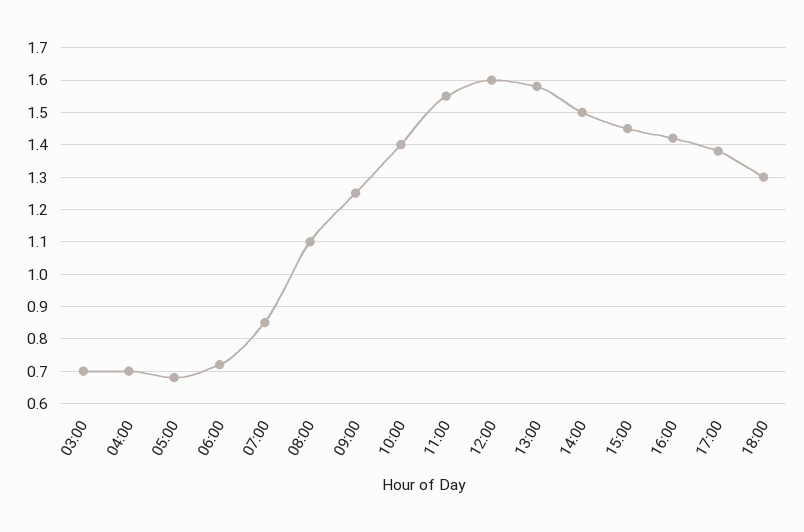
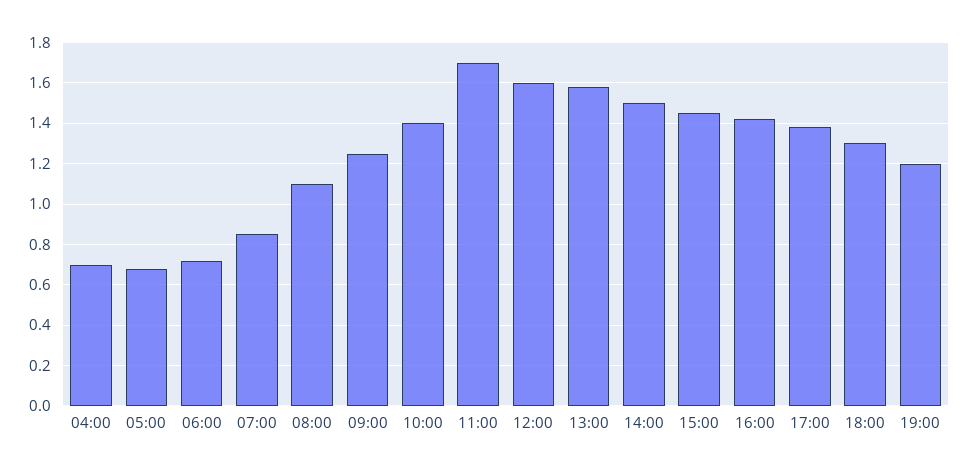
03:00: 0.7 -> none
11:00: 1.55 -> 1.7
19:00: none -> 1.2

